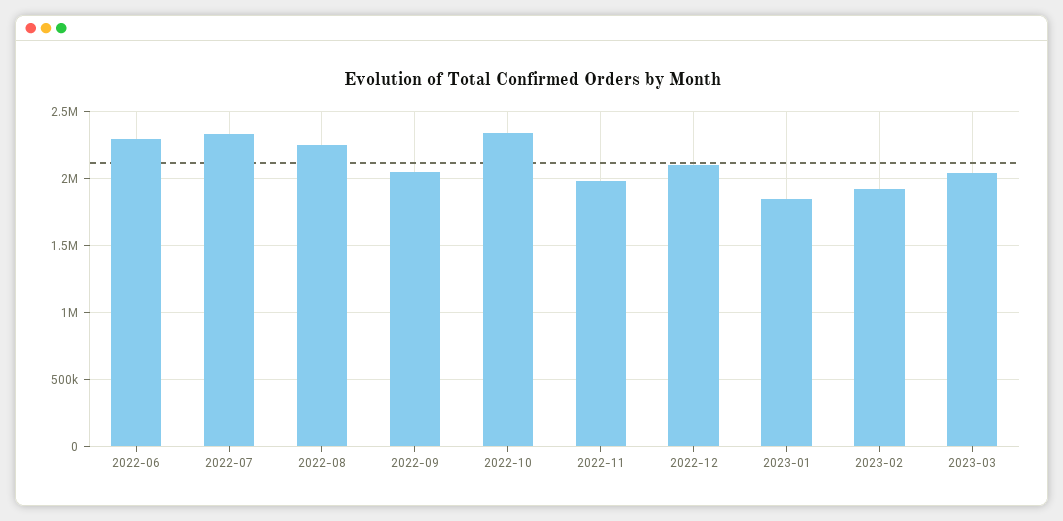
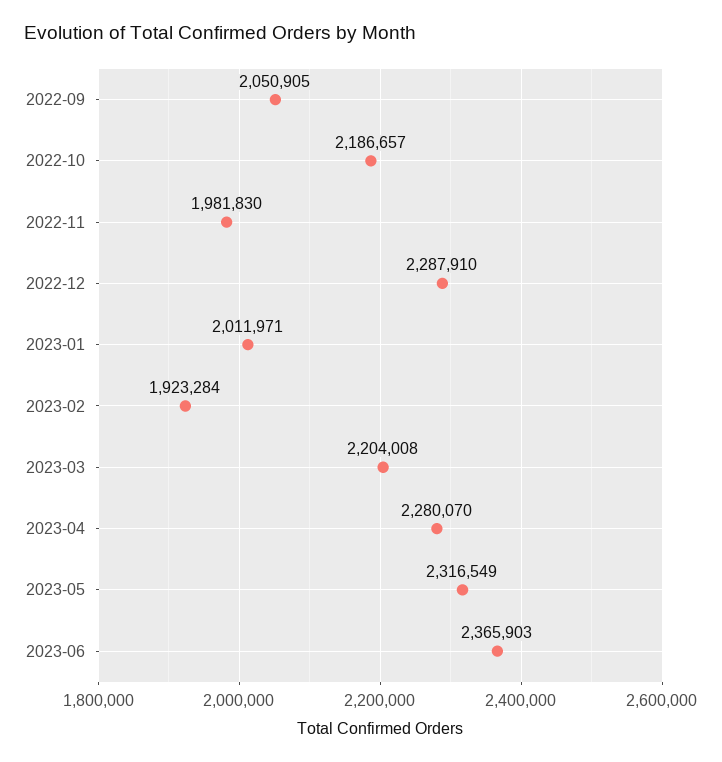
2022-06: 2300000 -> none
2022-07: 2350000 -> none
2022-08: 2250000 -> none
2022-10: 2350000 -> 2186657
2022-12: 2100000 -> 2287910
2023-01: 1850000 -> 2011971
2023-03: 2050000 -> 2204008
2023-04: none -> 2280070
2023-05: none -> 2316549
2023-06: none -> 2365903

